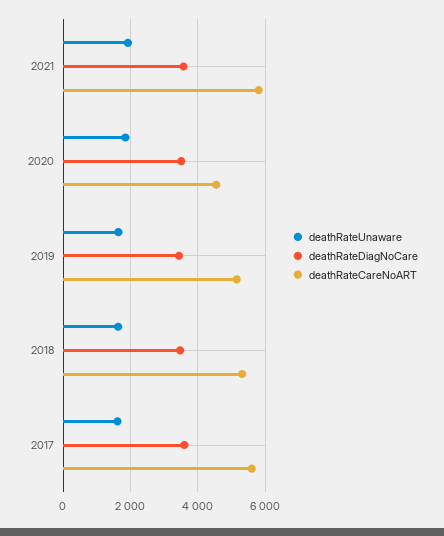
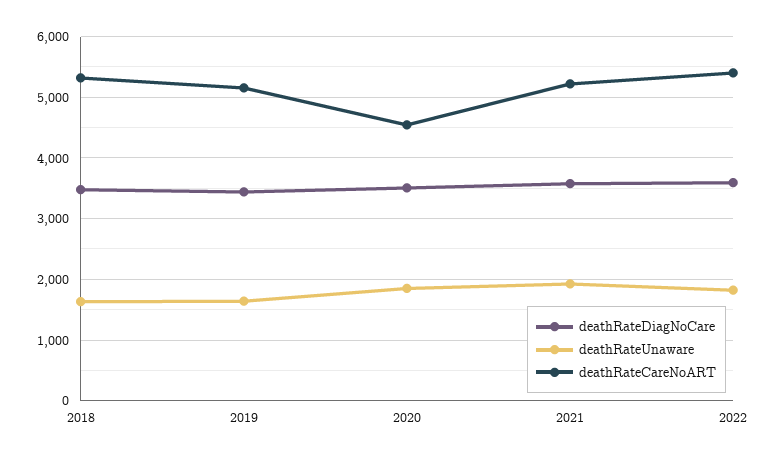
deathRateCareNoART, 2021: 5800 -> 5200
deathRateUnaware, 2017: 1600 -> none
deathRateDiagNoCare, 2017: 3600 -> none
deathRateCareNoART, 2017: 5600 -> none
deathRateDiagNoCare, 2022: none -> 3600
deathRateUnaware, 2022: none -> 1800
deathRateCareNoART, 2022: none -> 5400

